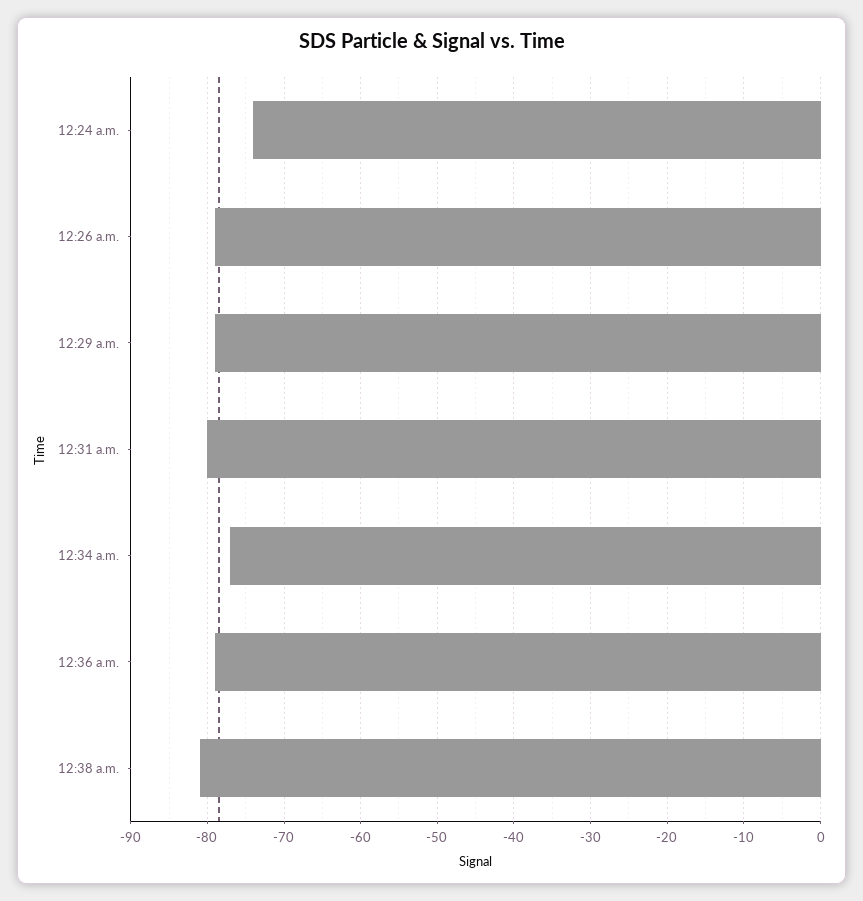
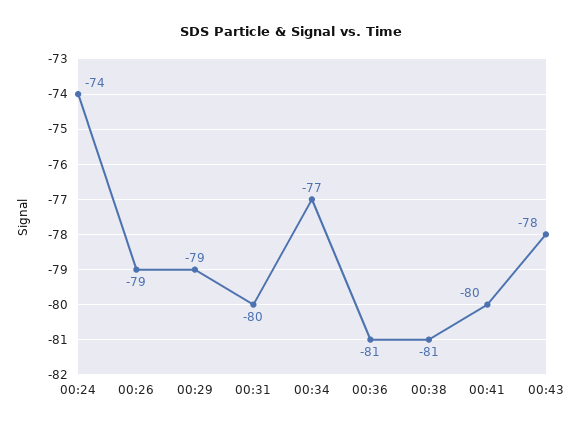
12:36 a.m.: -79 -> -81
00:41: none -> -80
00:43: none -> -78

